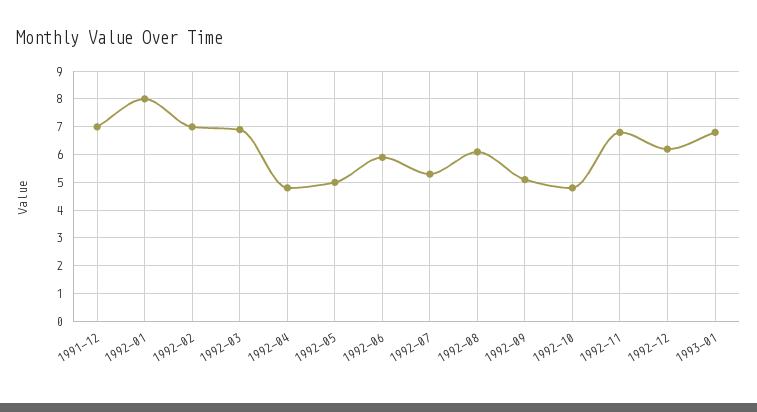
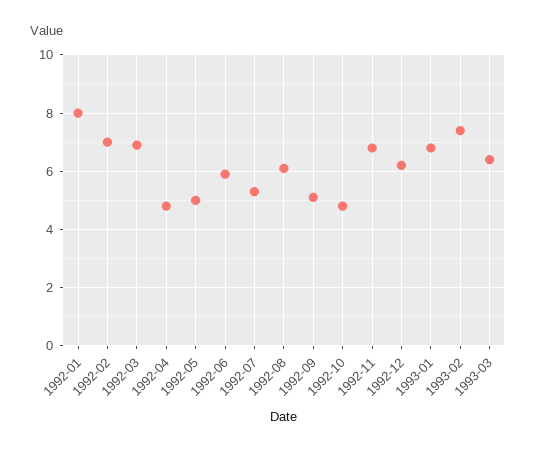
1991-12: 7 -> none
1993-02: none -> 7.5
1993-03: none -> 6.5

